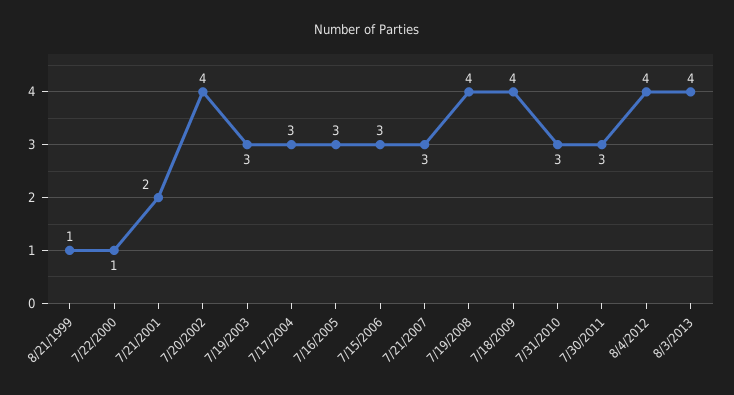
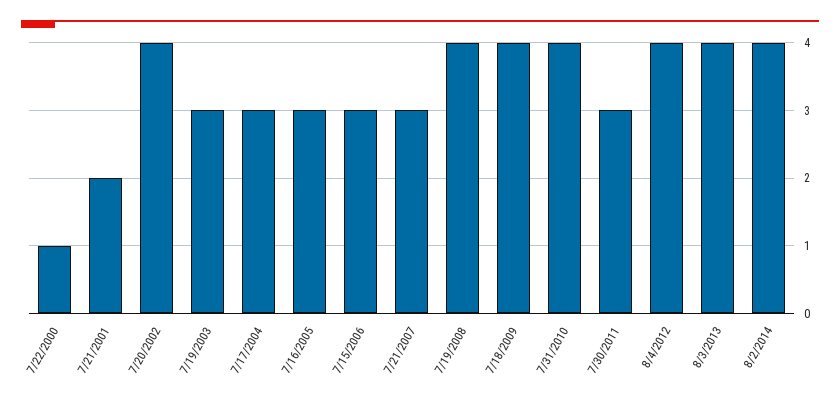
8/21/1999: 1 -> none
7/31/2010: 3 -> 4
8/2/2014: none -> 4

